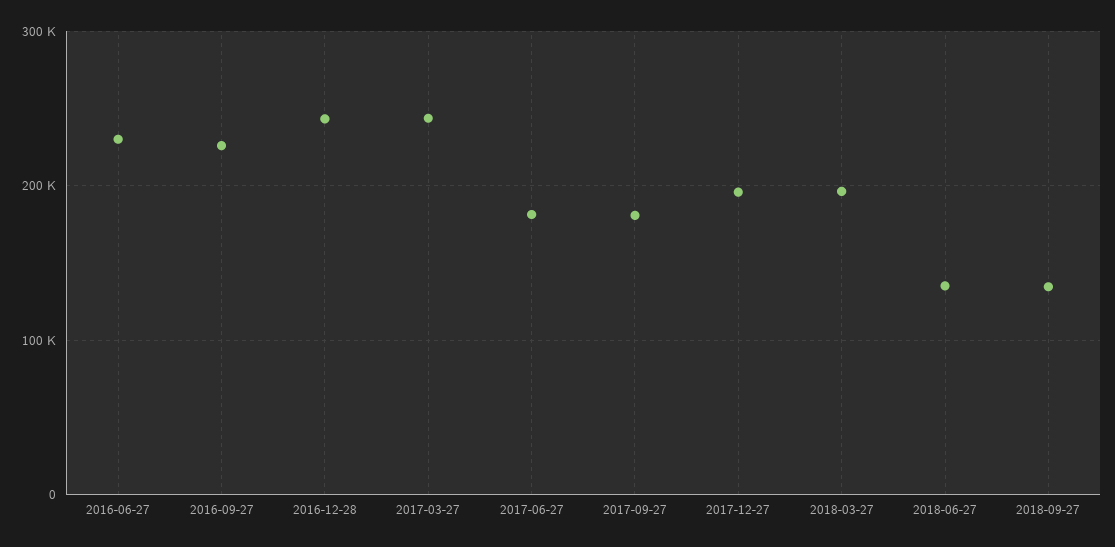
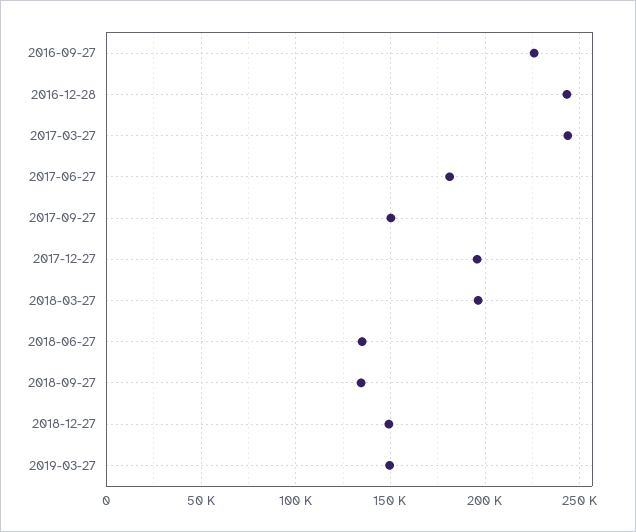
2016-06-27: 230000 -> none
2017-09-27: 180000 -> 150000
2018-12-27: none -> 150000
2019-03-27: none -> 150000

